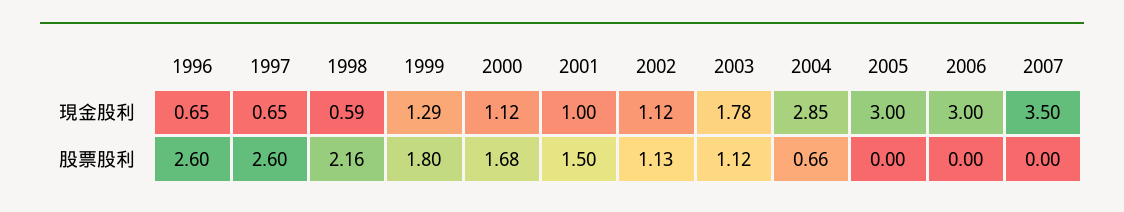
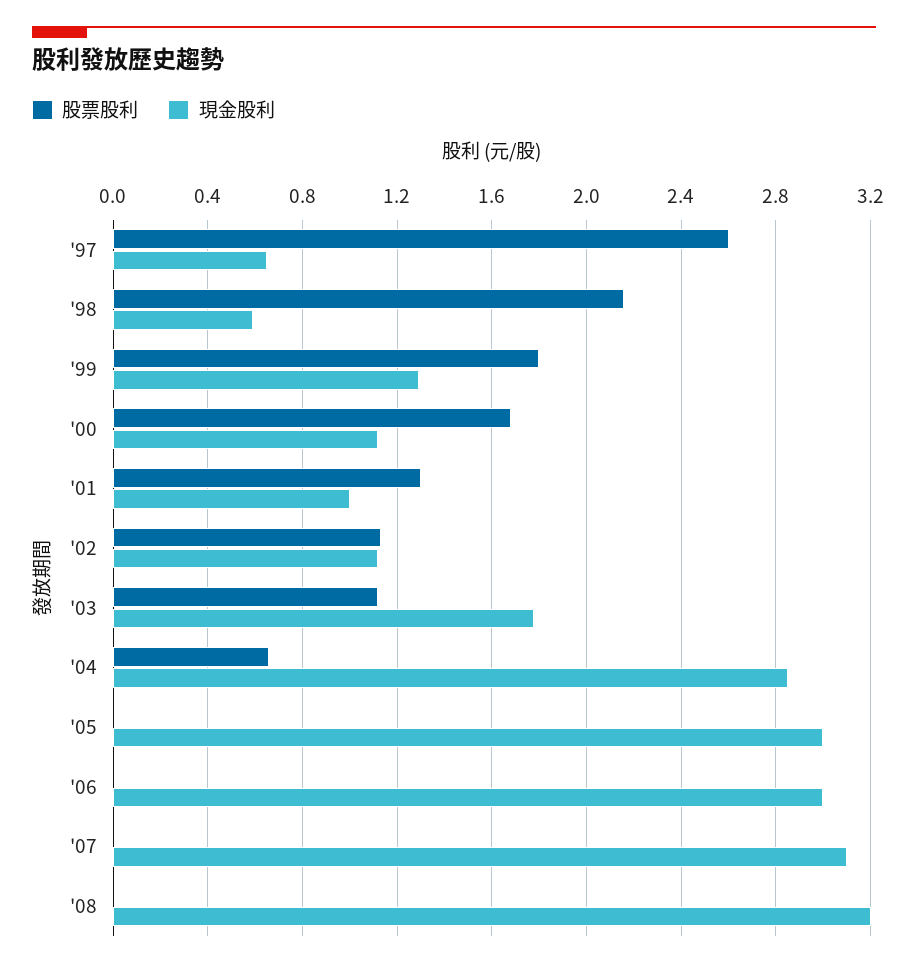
現金股利, 1996: 0.65 -> none
現金股利, 2007: 3.5 -> 3.1
股票股利, 1996: 2.6 -> none
股票股利, 2001: 1.5 -> 1.3
股票股利, '08: none -> 0
現金股利, '08: none -> 3.2

